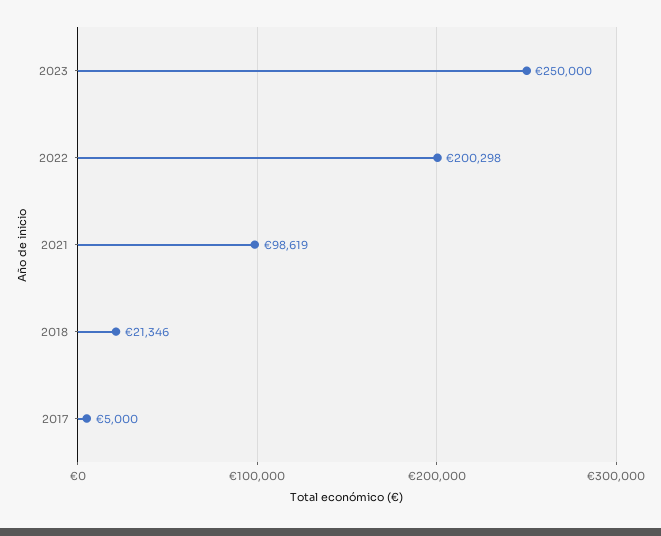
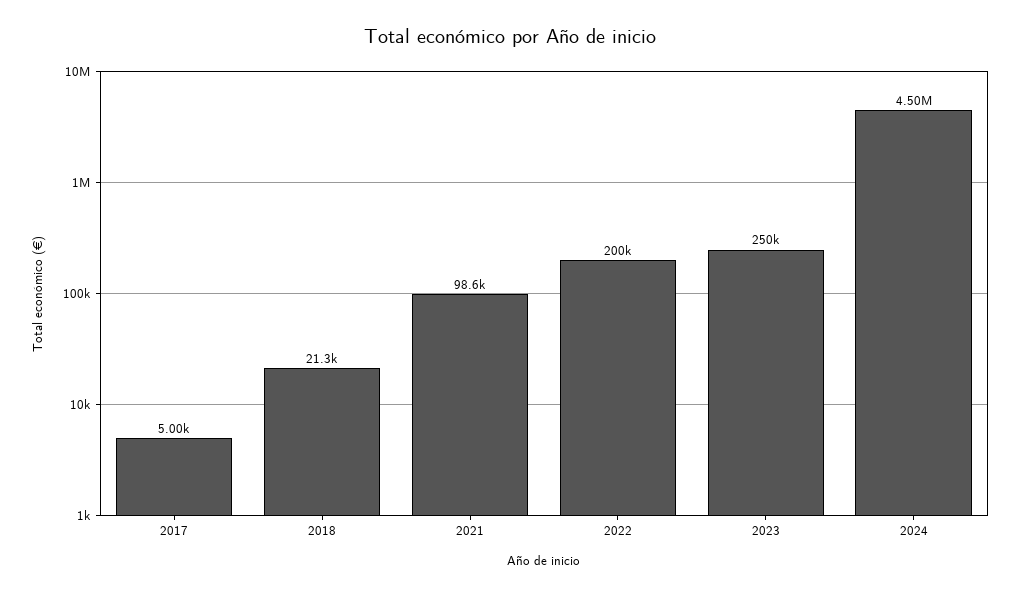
2024: none -> 4500000

